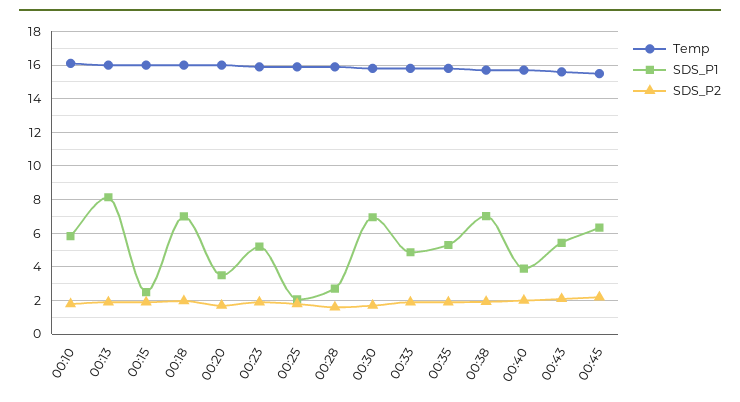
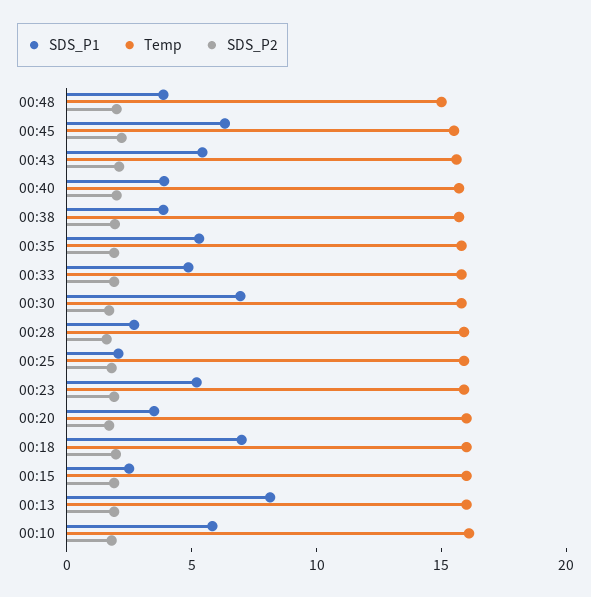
SDS_P1, 00:38: 7 -> 4
SDS_P1, 00:48: none -> 4
Temp, 00:48: none -> 15
SDS_P2, 00:48: none -> 2

